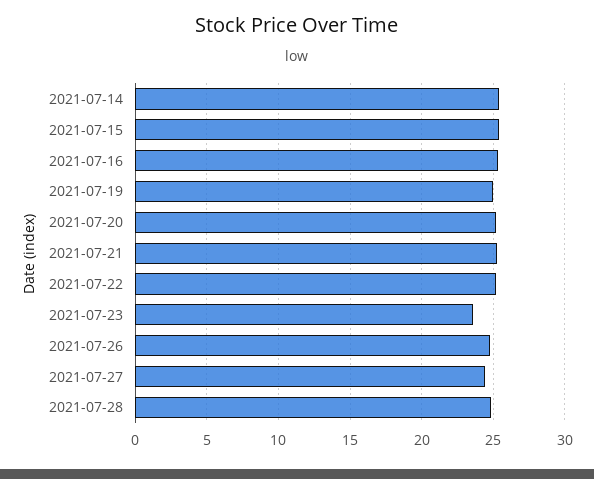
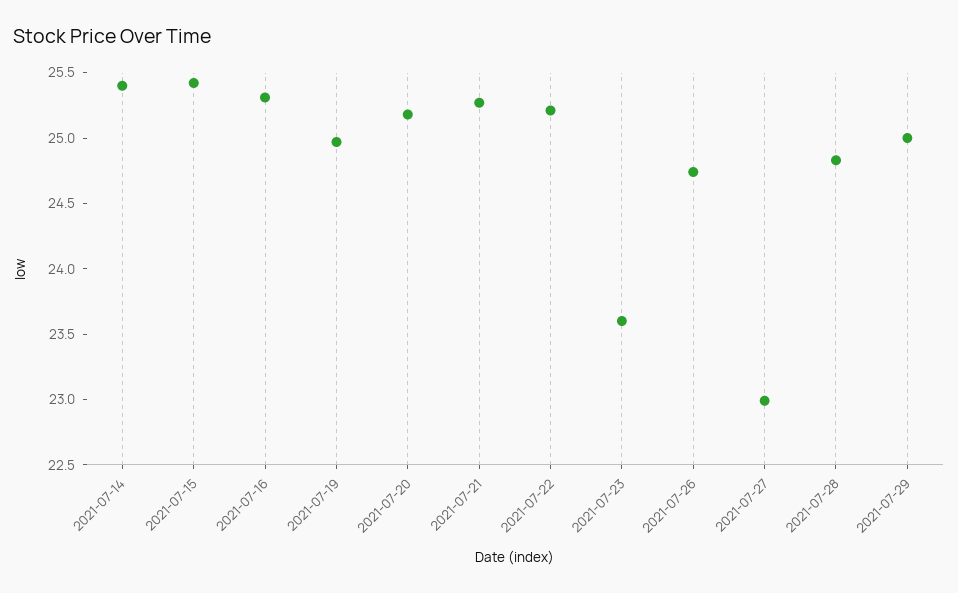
2021-07-27: 24.5 -> 23
2021-07-29: none -> 25

